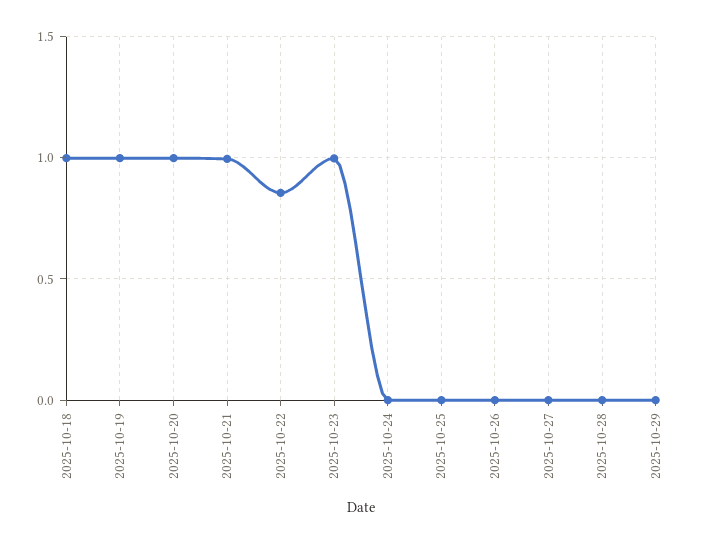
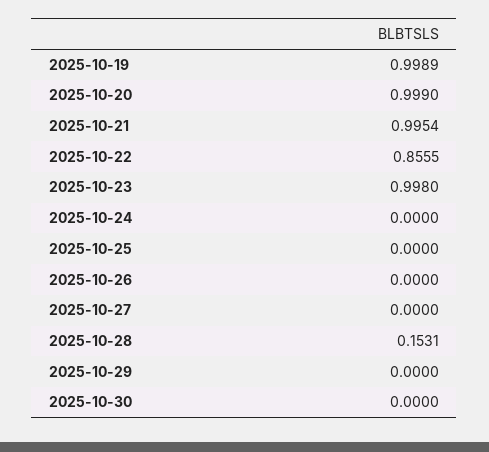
2025-10-18: 1 -> none
2025-10-28: 0 -> 0.1531
2025-10-30: none -> 0

